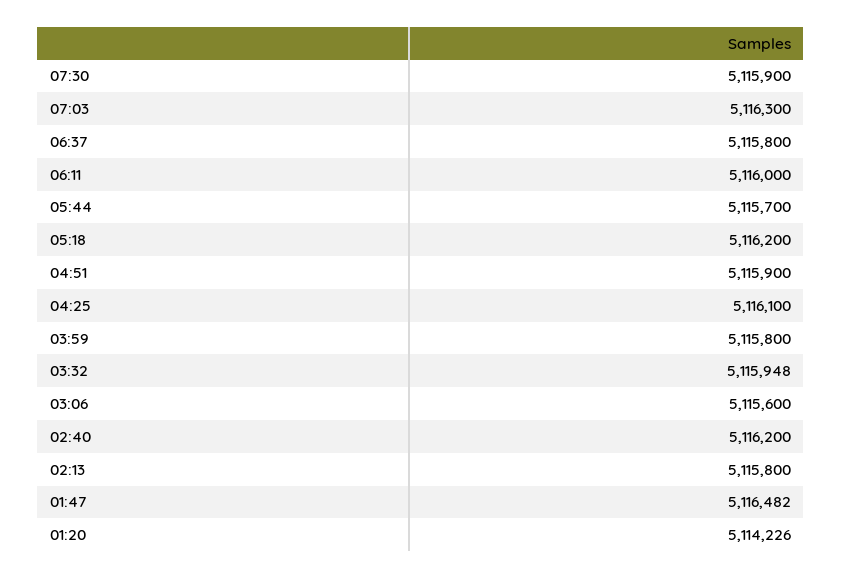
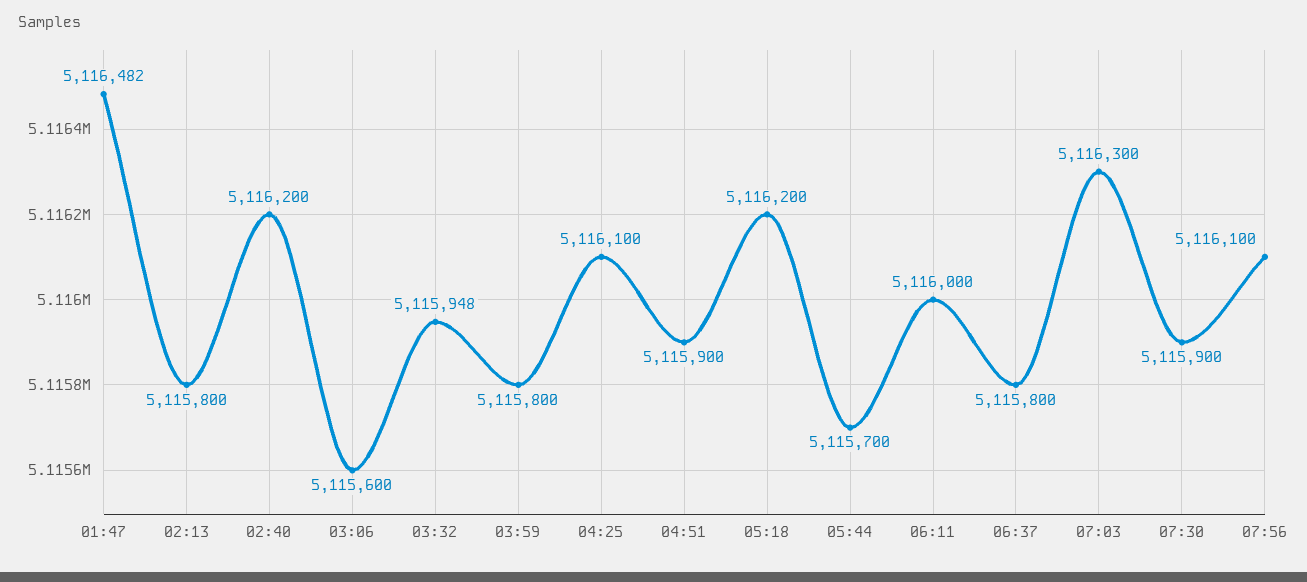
01:20: 5114226 -> none
07:56: none -> 5116100

